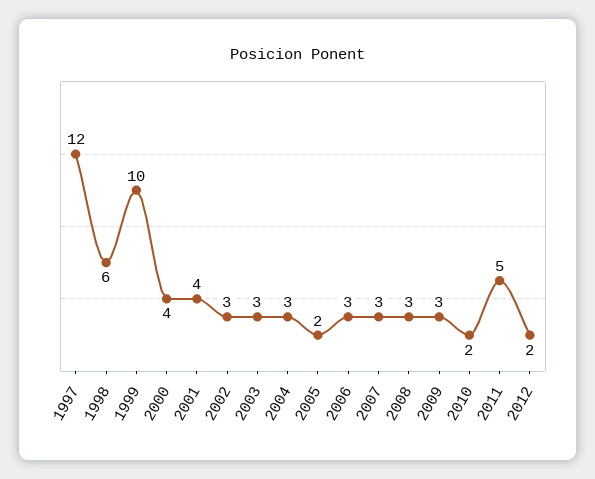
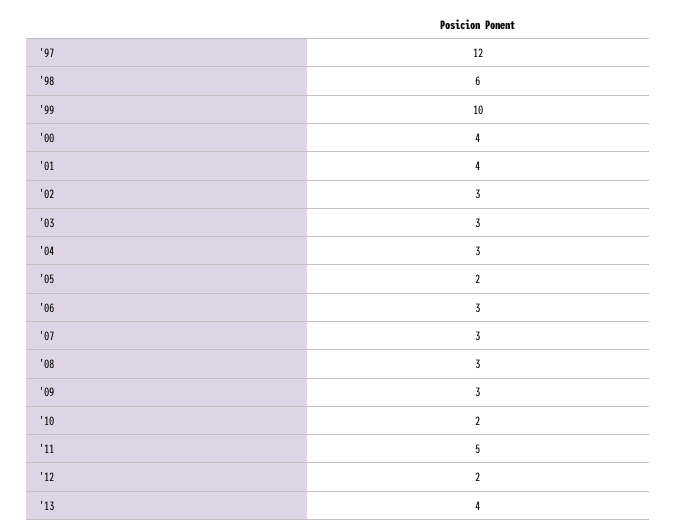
'13: none -> 4

